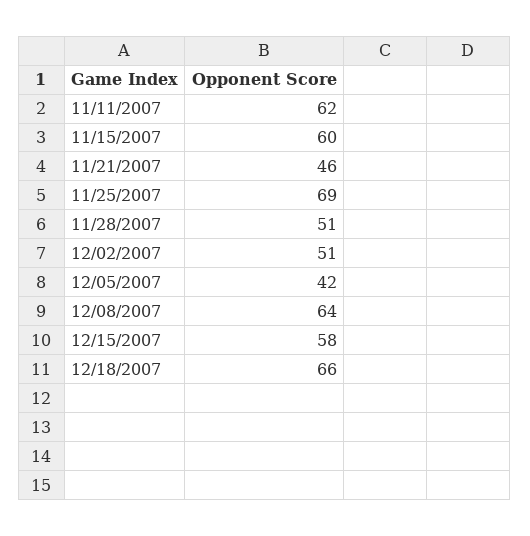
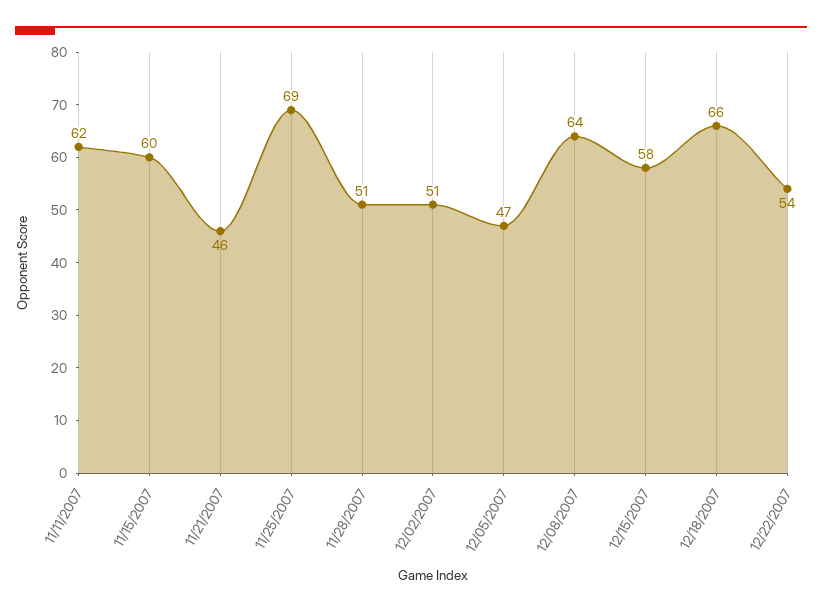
12/05/2007: 42 -> 47
12/22/2007: none -> 54

